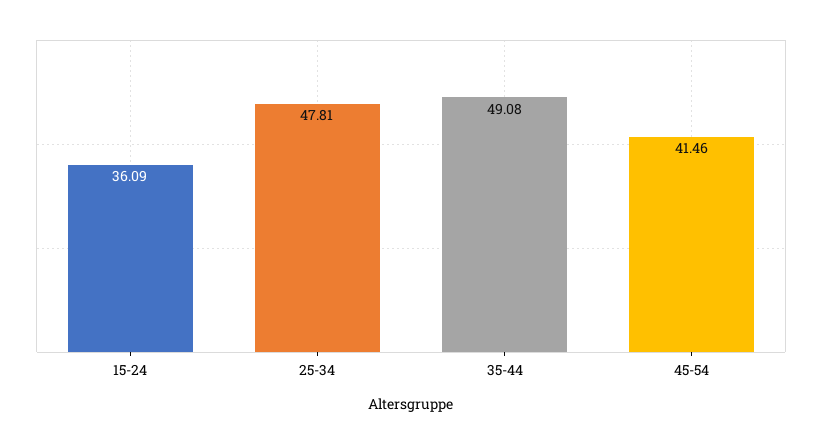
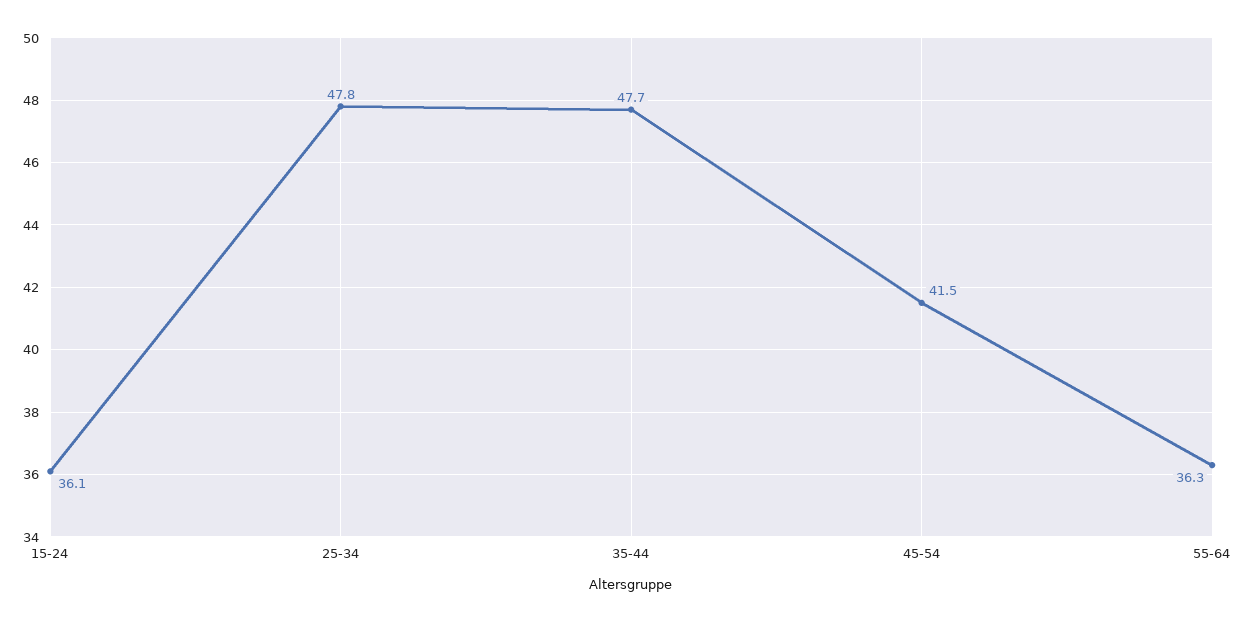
35-44: 49.08 -> 47.7
55-64: none -> 36.3

